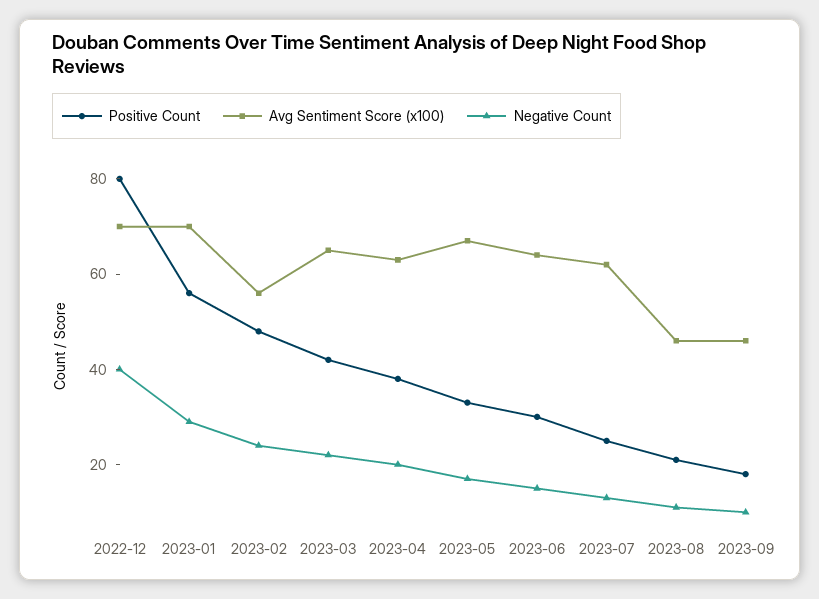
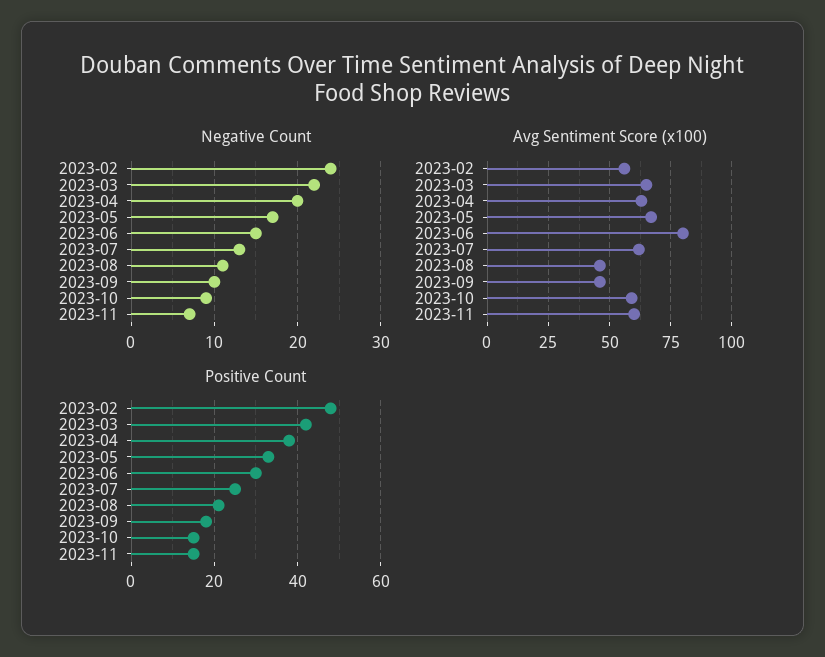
Positive Count, 2022-12: 80 -> none
Avg Sentiment Score (x100), 2022-12: 70 -> none
Negative Count, 2022-12: 40 -> none
Positive Count, 2023-01: 55 -> none
Avg Sentiment Score (x100), 2023-01: 70 -> none
Negative Count, 2023-01: 30 -> none
Avg Sentiment Score (x100), 2023-06: 65 -> 80
Negative Count, 2023-10: none -> 9
Negative Count, 2023-11: none -> 7
Avg Sentiment Score (x100), 2023-10: none -> 60
Avg Sentiment Score (x100), 2023-11: none -> 60
Positive Count, 2023-10: none -> 15
Positive Count, 2023-11: none -> 15

